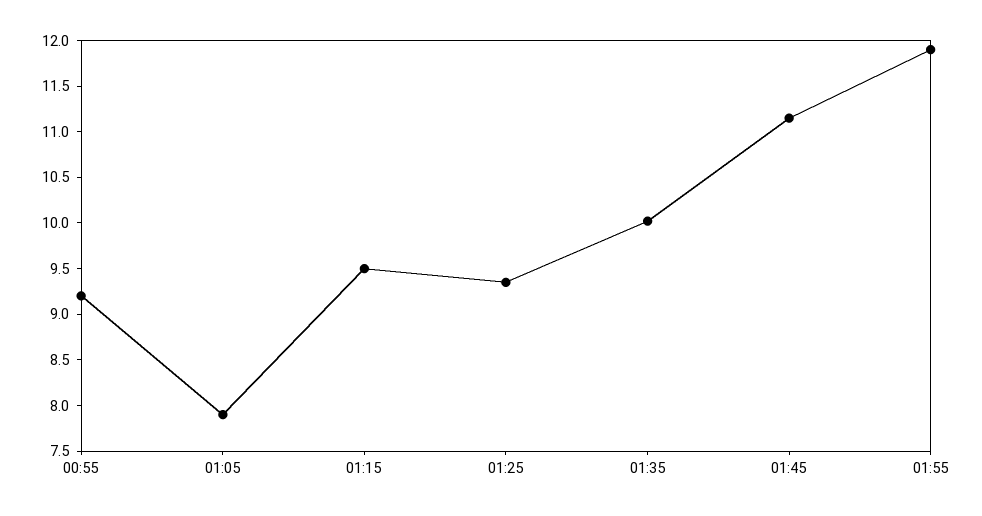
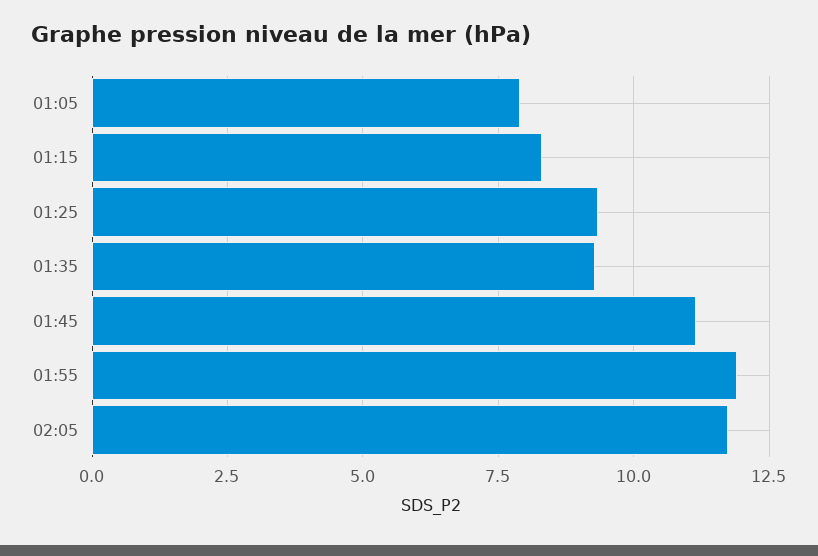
00:55: 9.2 -> none
01:15: 9.5 -> 8.25
01:35: 10 -> 9.25
02:05: none -> 11.75

